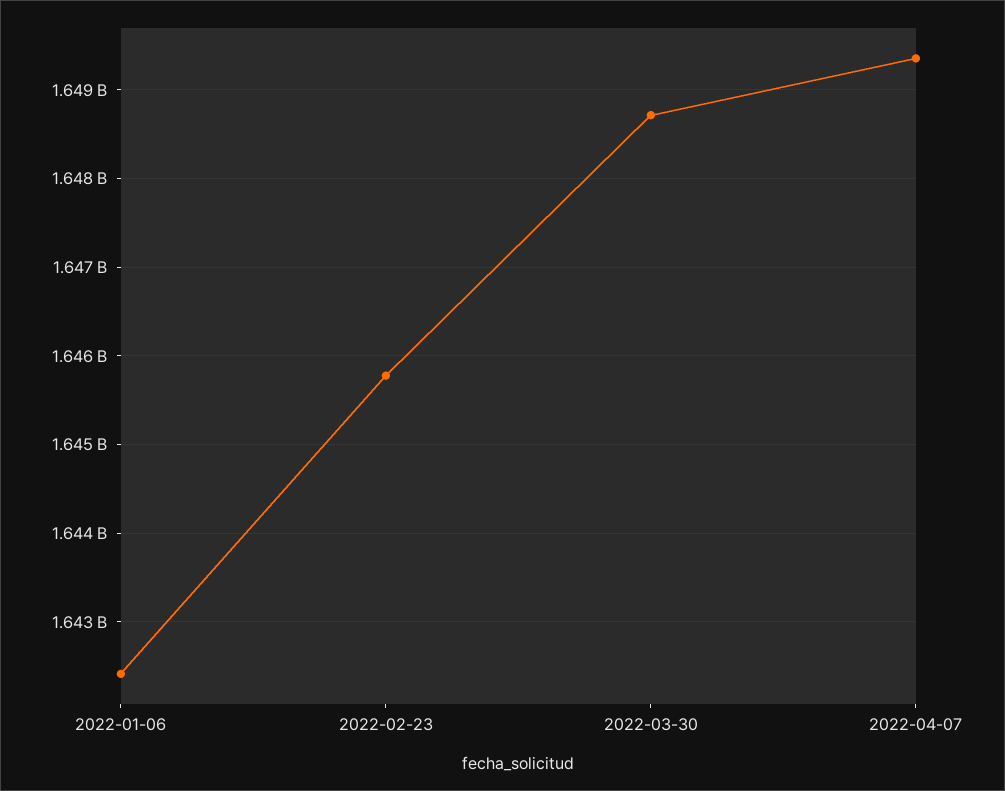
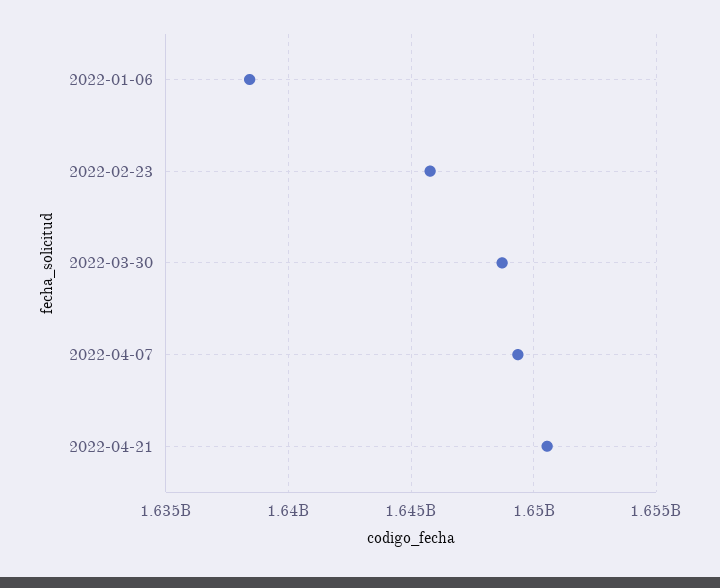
2022-01-06: 1642400000 -> 1638500000
2022-04-21: none -> 1650500000

